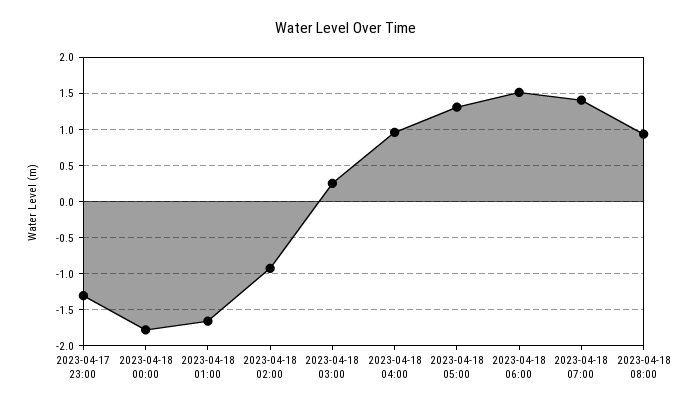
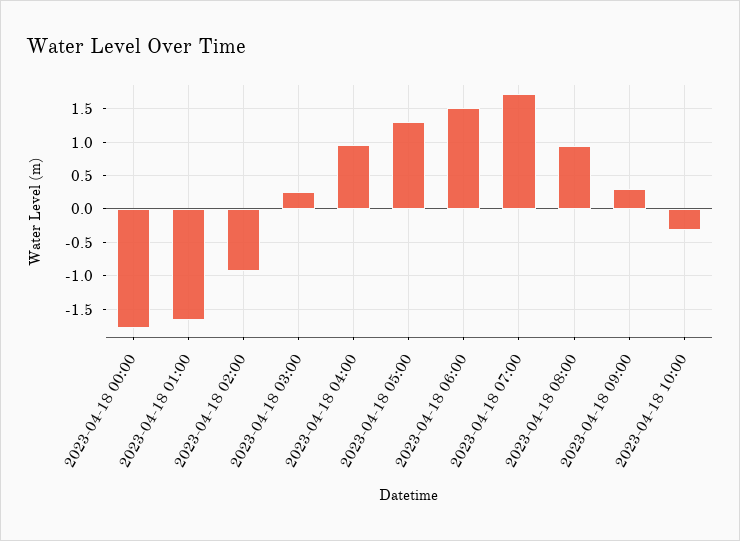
2023-04-17 23:00: -1.3 -> none
2023-04-18 07:00: 1.4 -> 1.7
2023-04-18 09:00: none -> 0.3
2023-04-18 10:00: none -> -0.3

